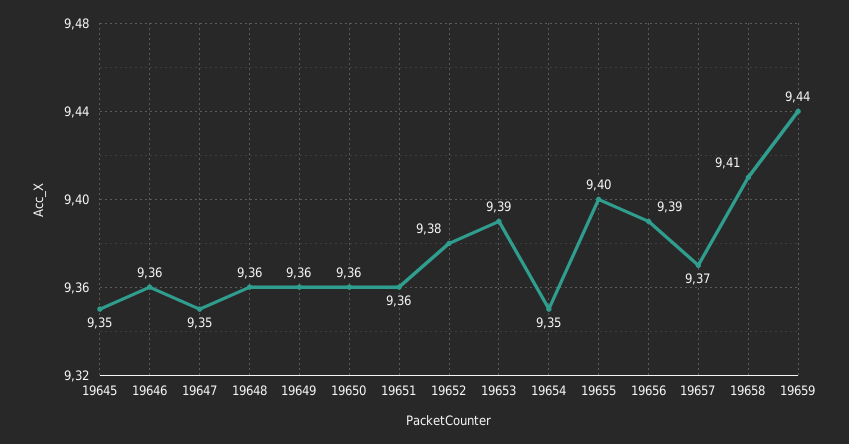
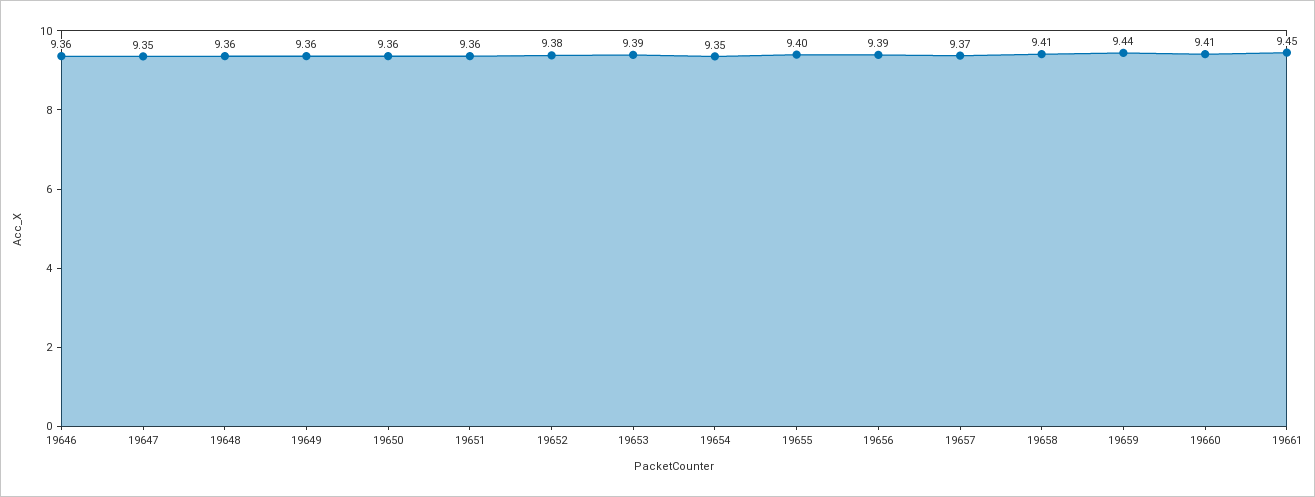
19645: 9.35 -> none
19660: none -> 9.41
19661: none -> 9.45

